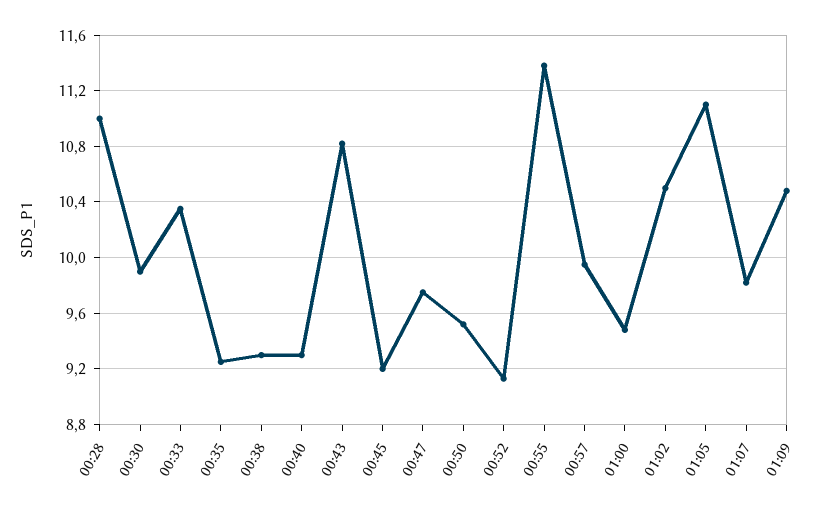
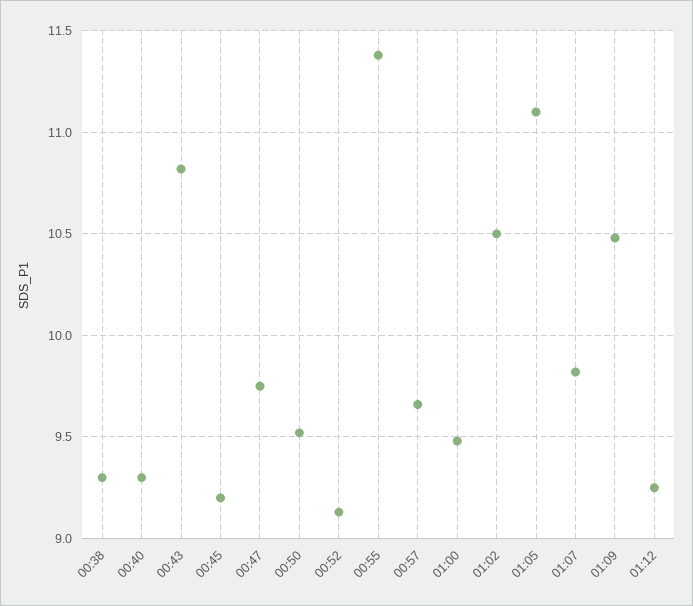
00:28: 11 -> none
00:30: 9.9 -> none
00:33: 10.35 -> none
00:35: 9.25 -> none
00:57: 9.95 -> 9.65
01:12: none -> 9.25

